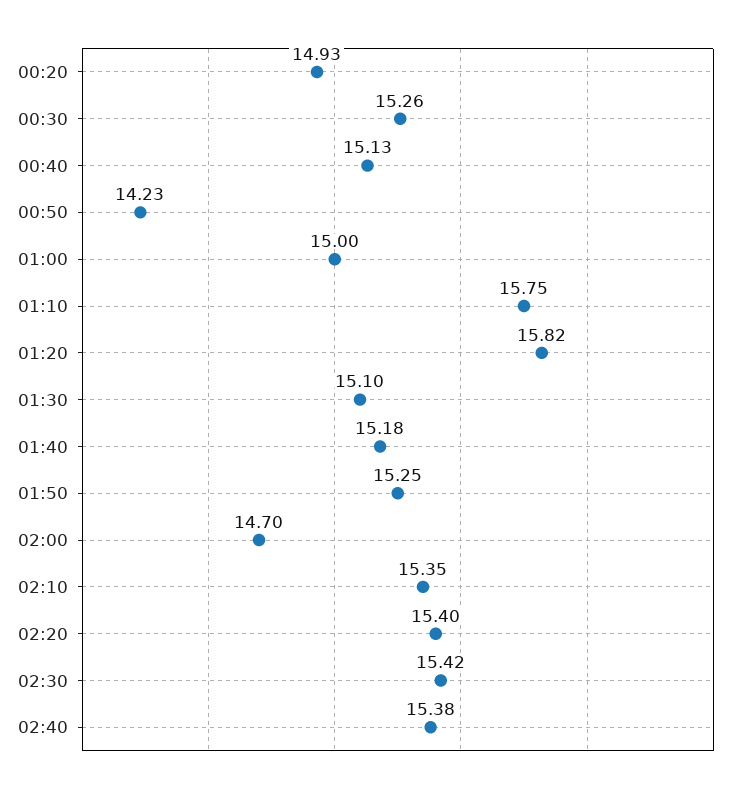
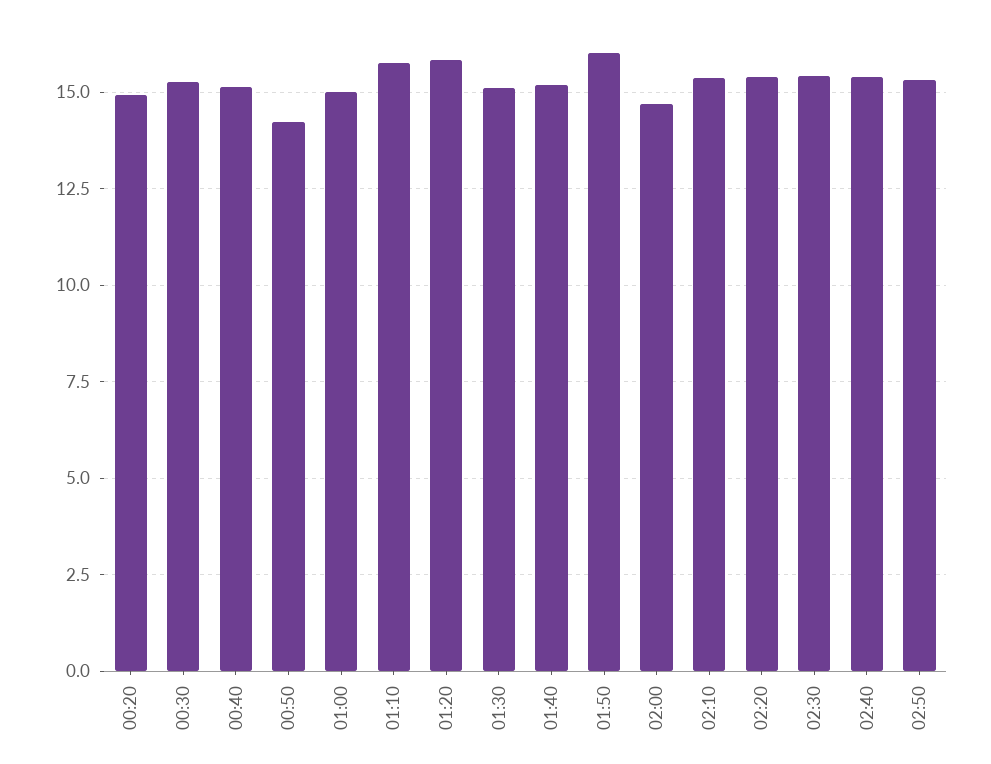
01:50: 15.25 -> 16
02:50: none -> 15.25

